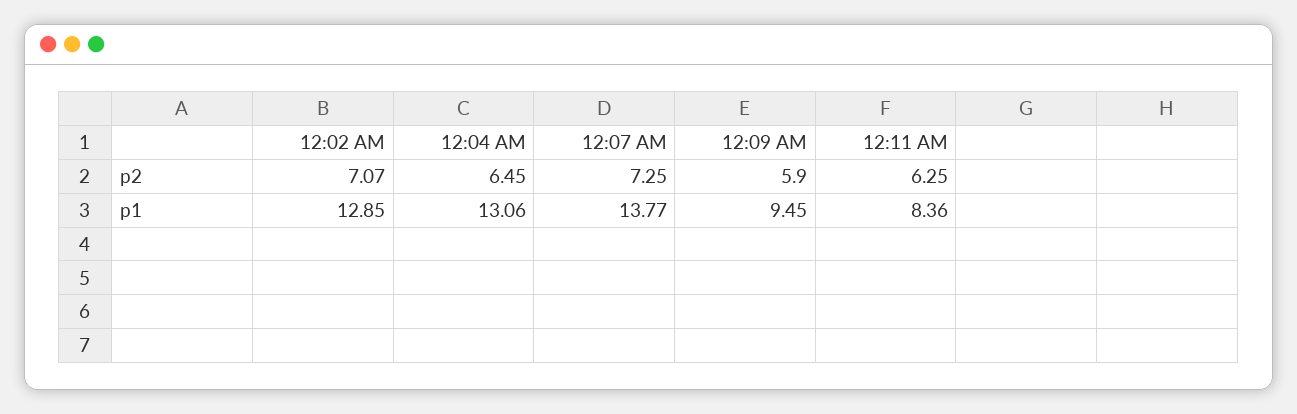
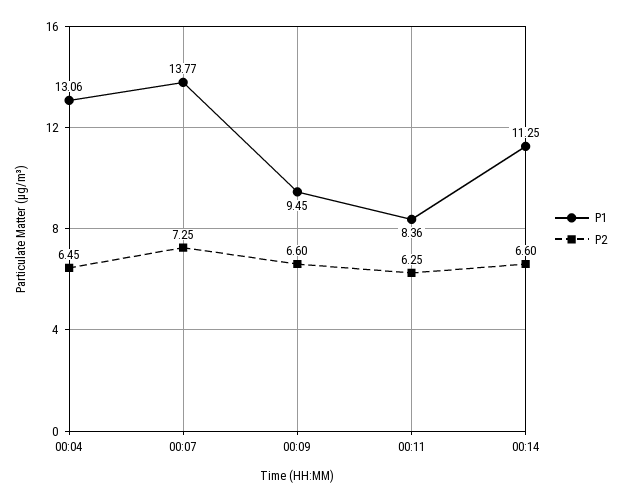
p2, 12:02 AM: 7.07 -> none
p2, 12:09 AM: 5.9 -> 6.6
p1, 12:02 AM: 12.85 -> none
p1, 00:14: none -> 11.25
p2, 00:14: none -> 6.6

